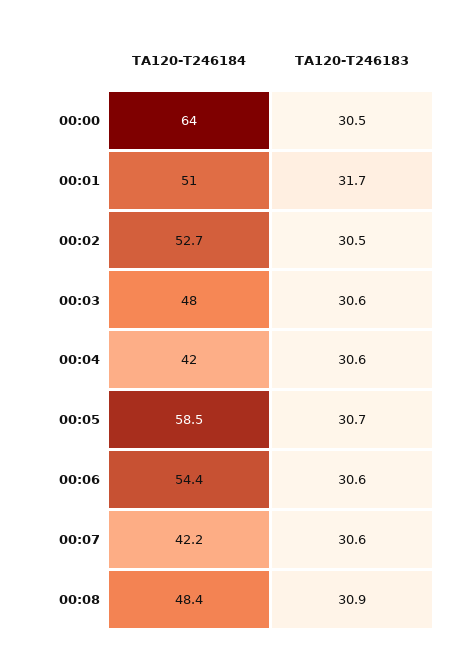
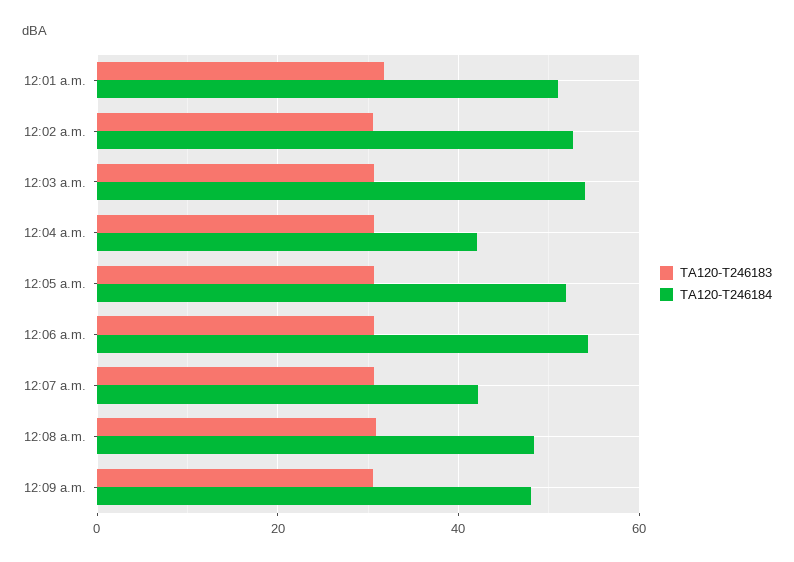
TA120-T246184, 00:00: 64 -> none
TA120-T246183, 00:00: 30.5 -> none
TA120-T246184, 00:03: 48 -> 54
TA120-T246184, 00:05: 58.5 -> 52
TA120-T246183, 12:09 a.m.: none -> 30
TA120-T246184, 12:09 a.m.: none -> 48

